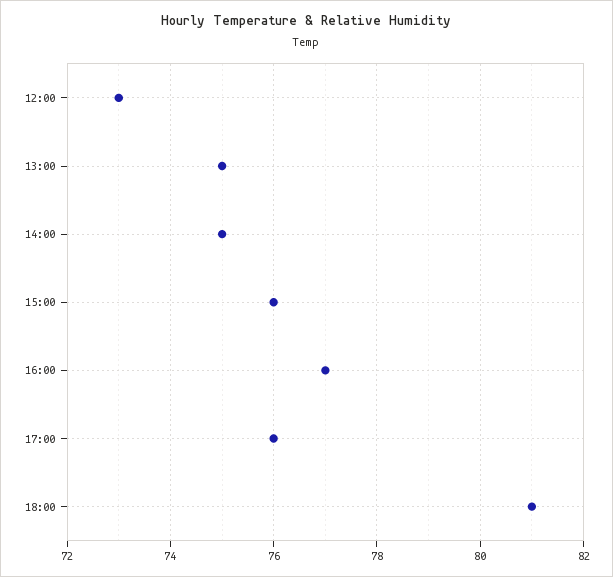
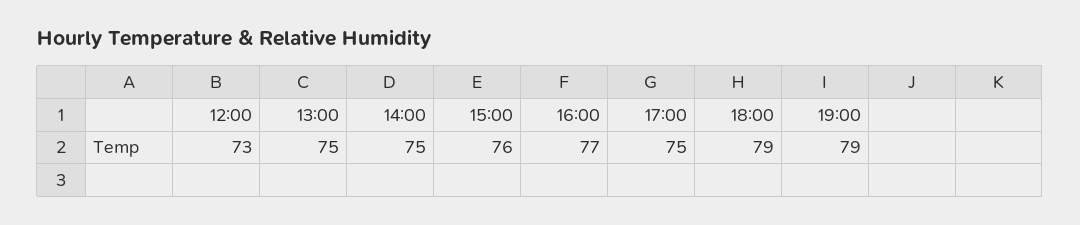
17:00: 76 -> 75
18:00: 81 -> 79
19:00: none -> 79

